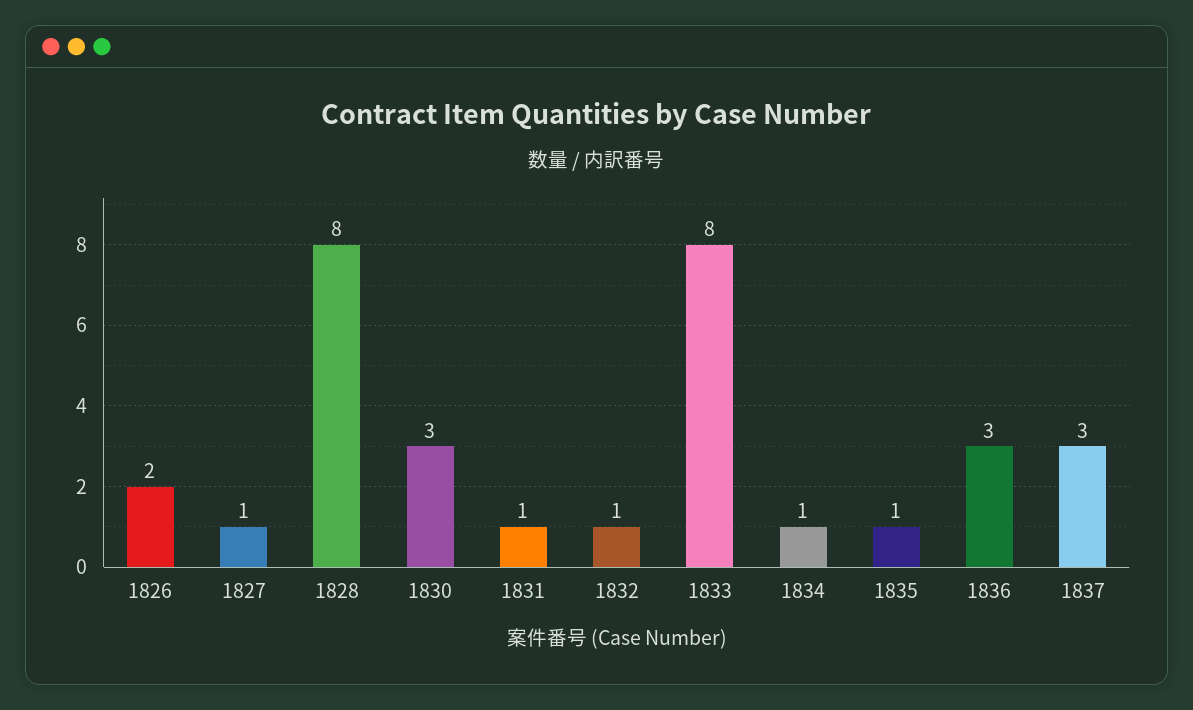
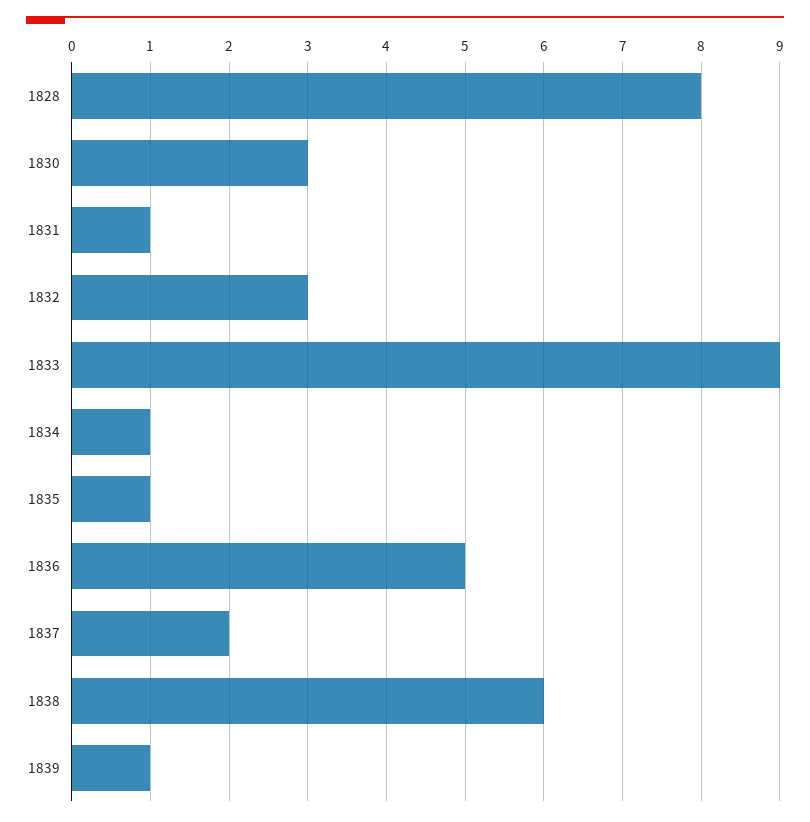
1826: 2 -> none
1827: 1 -> none
1832: 1 -> 3
1833: 8 -> 9
1836: 3 -> 5
1837: 3 -> 2
1838: none -> 6
1839: none -> 1

